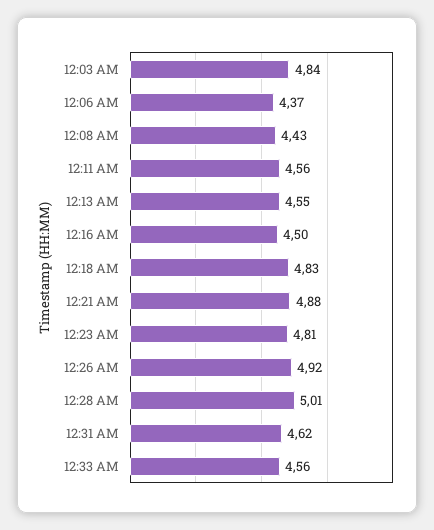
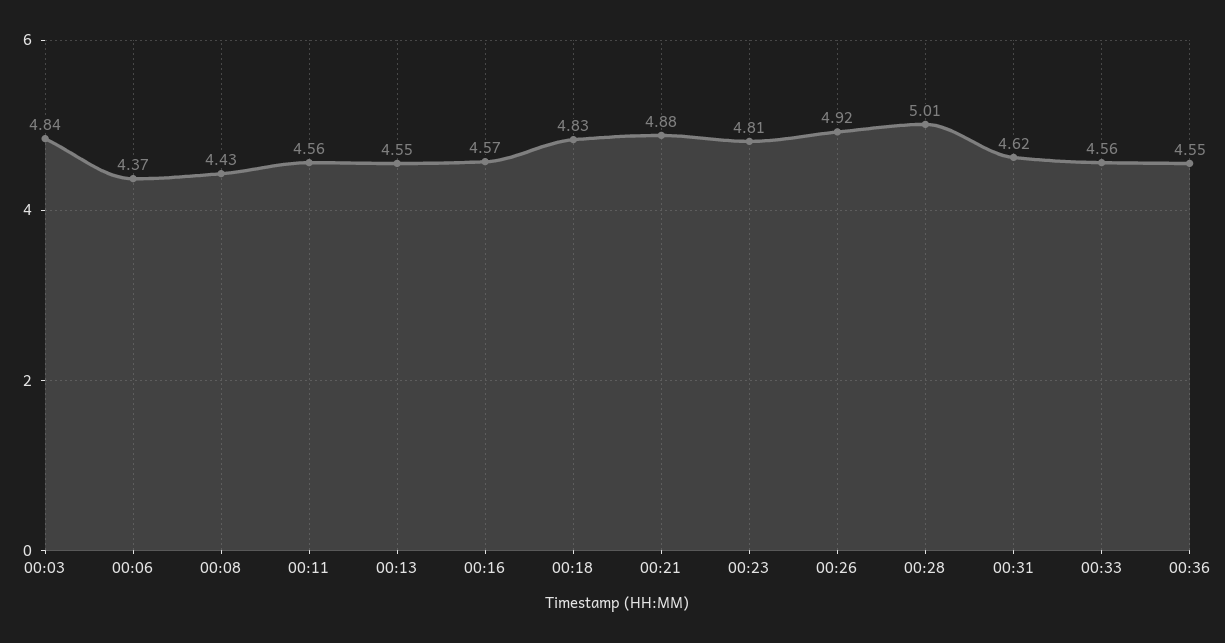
12:16 AM: 4.5 -> 4.57
00:36: none -> 4.55

